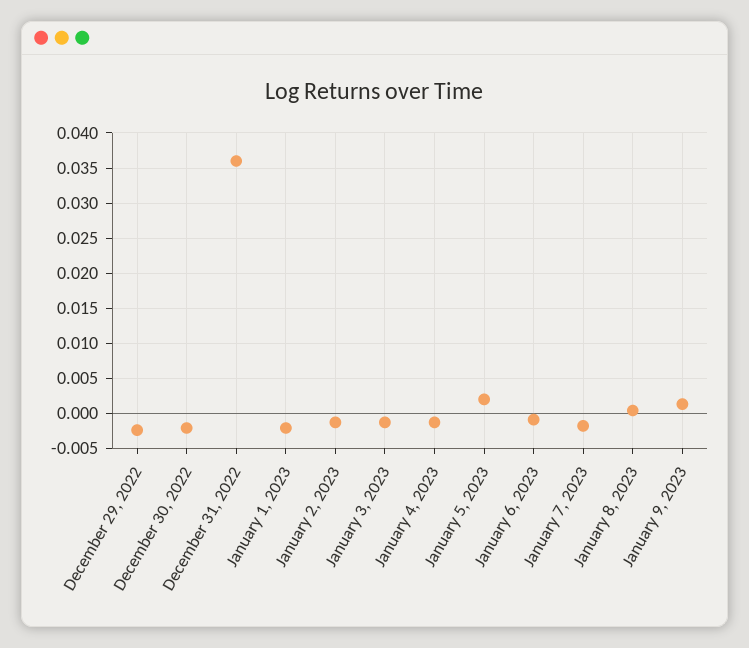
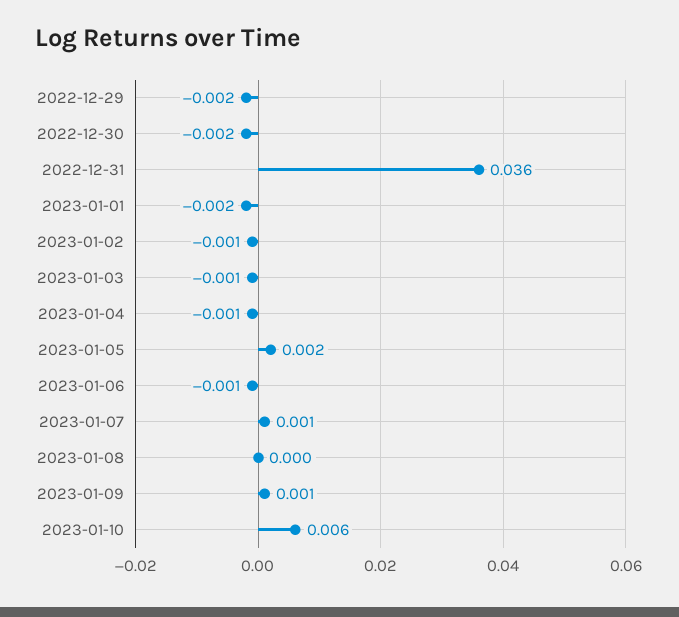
January 7, 2023: -0.002 -> 0.001
2023-01-10: none -> 0.006

